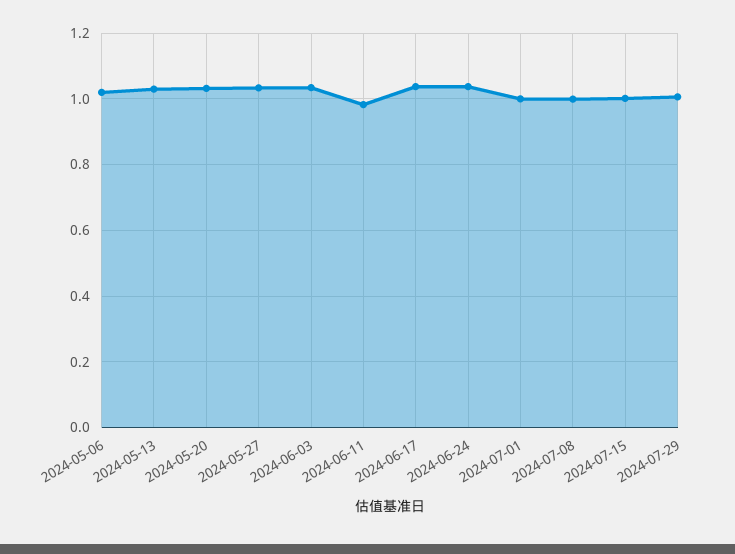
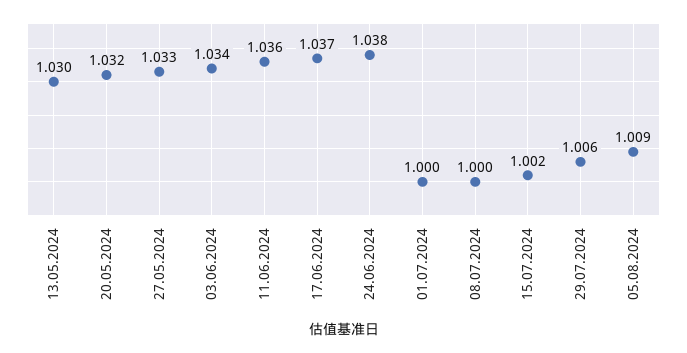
2024-05-06: 1.02 -> none
2024-06-11: 0.98 -> 1.036
05.08.2024: none -> 1.009

